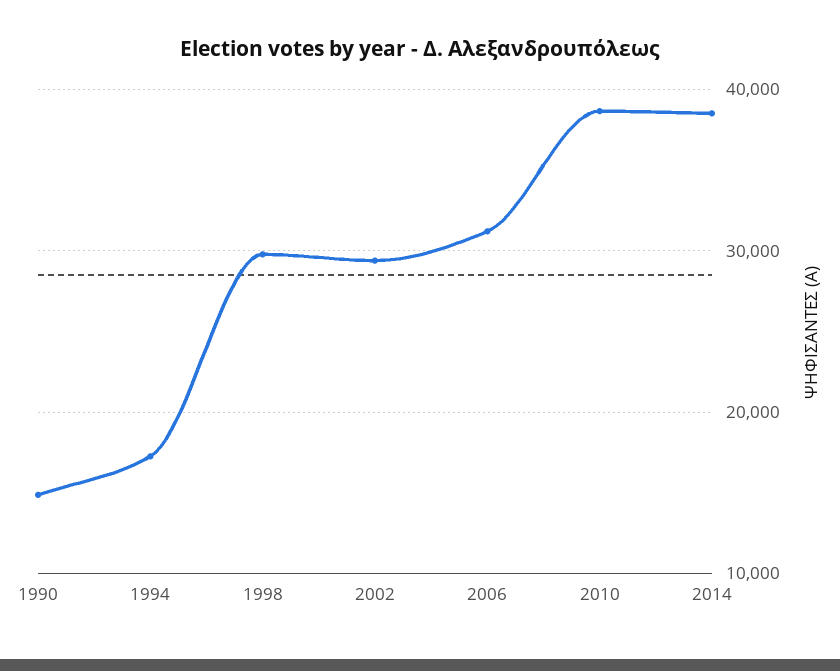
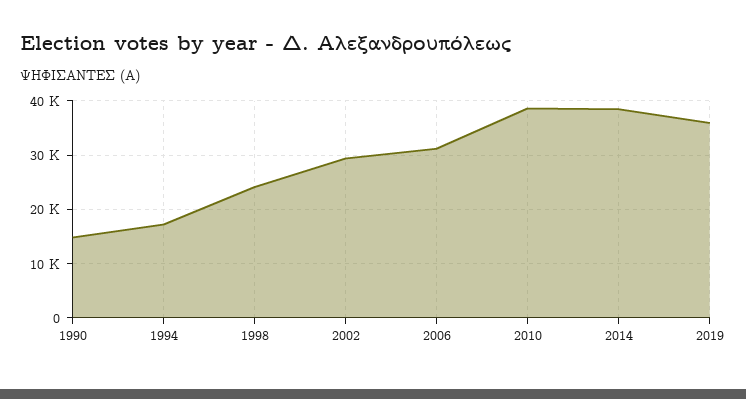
1998: 30000 -> 24000
2019: none -> 36000

